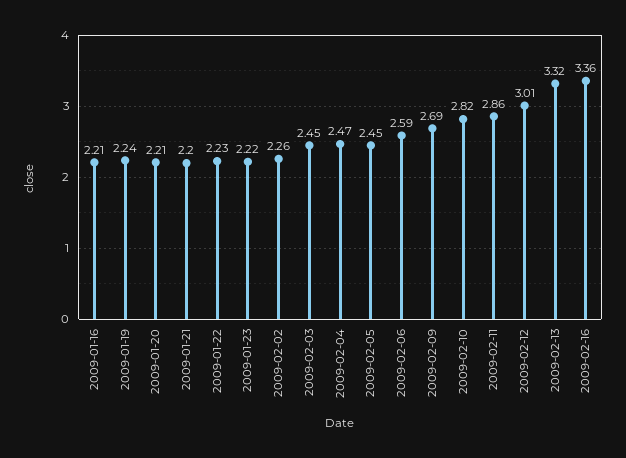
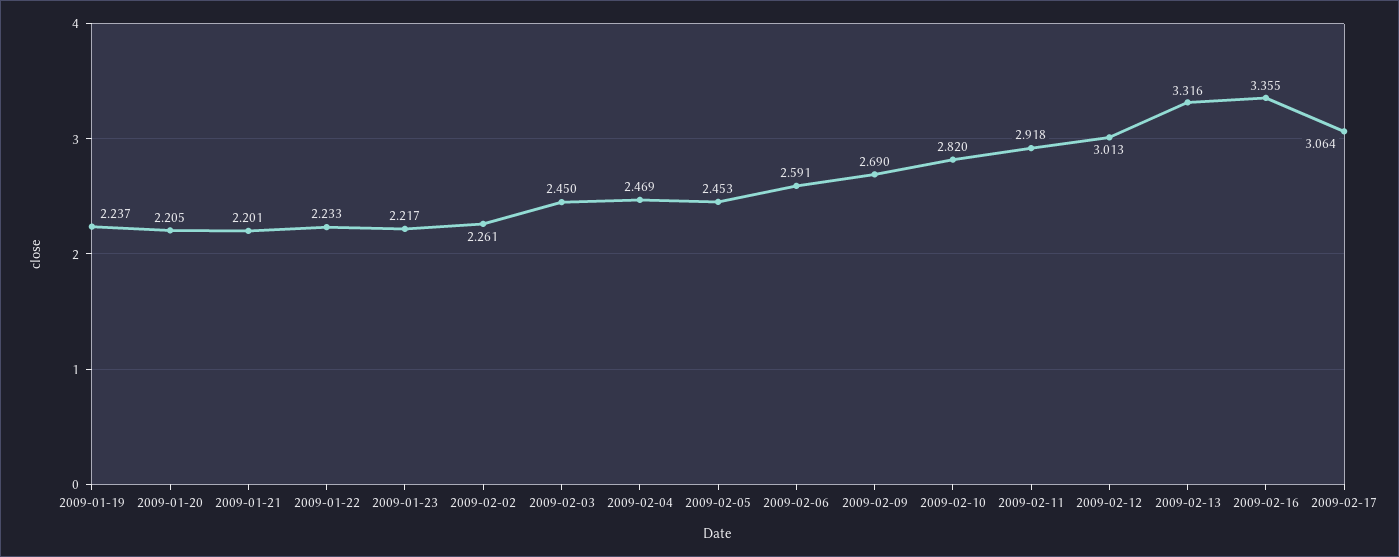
2009-01-16: 2.21 -> none
2009-02-11: 2.86 -> 2.918
2009-02-17: none -> 3.064

